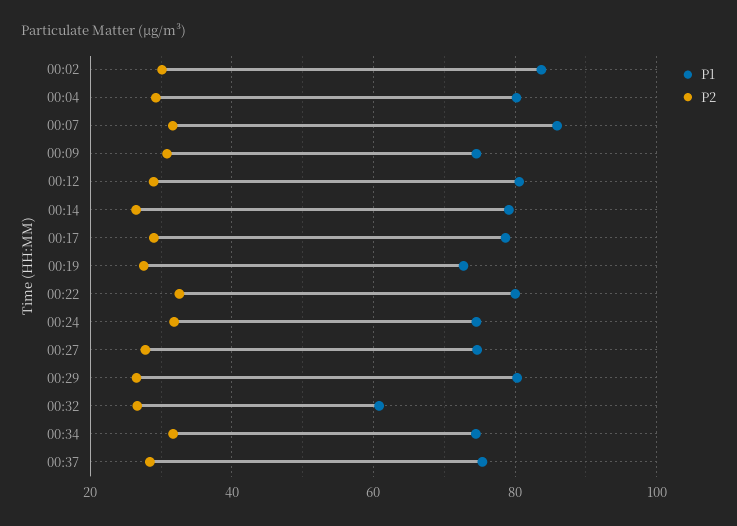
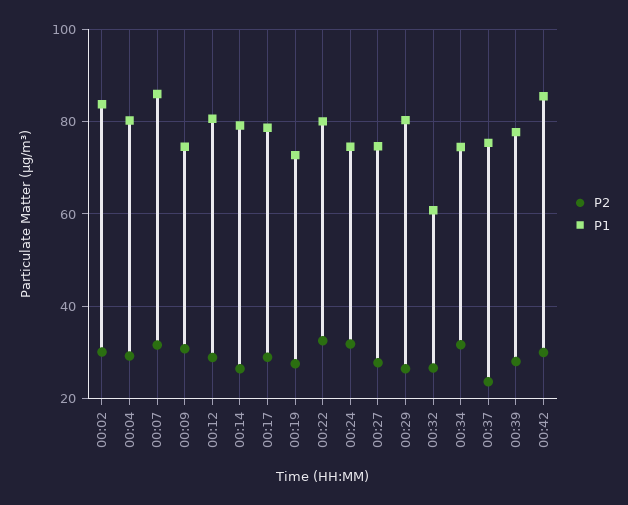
P2, 00:37: 28 -> 24
P2, 00:39: none -> 28
P1, 00:39: none -> 78
P2, 00:42: none -> 30
P1, 00:42: none -> 86

